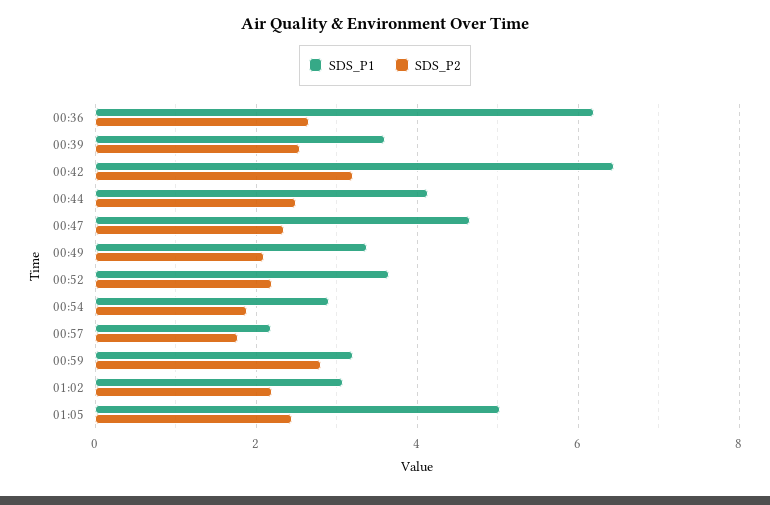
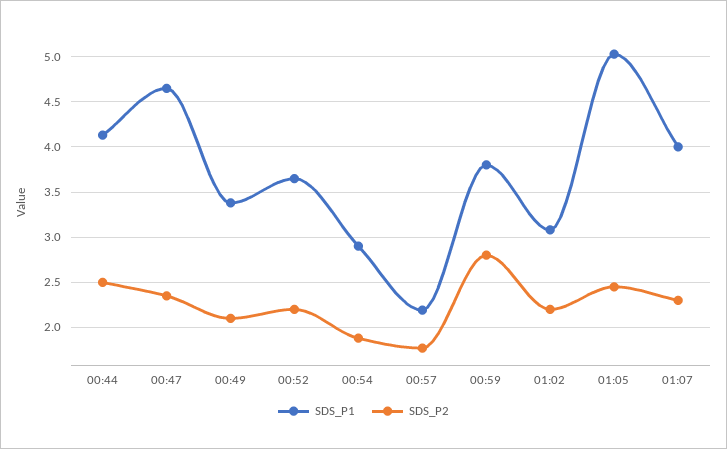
SDS_P1, 00:36: 6.2 -> none
SDS_P2, 00:36: 2.6 -> none
SDS_P1, 00:39: 3.6 -> none
SDS_P2, 00:39: 2.6 -> none
SDS_P1, 00:42: 6.4 -> none
SDS_P2, 00:42: 3.2 -> none
SDS_P1, 00:59: 3.2 -> 3.8
SDS_P1, 01:07: none -> 4
SDS_P2, 01:07: none -> 2.3

